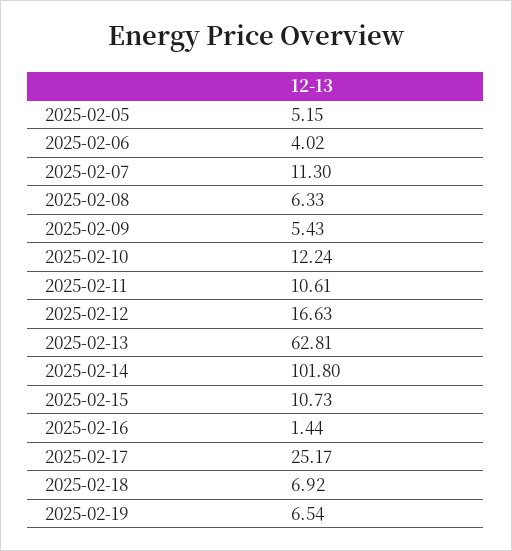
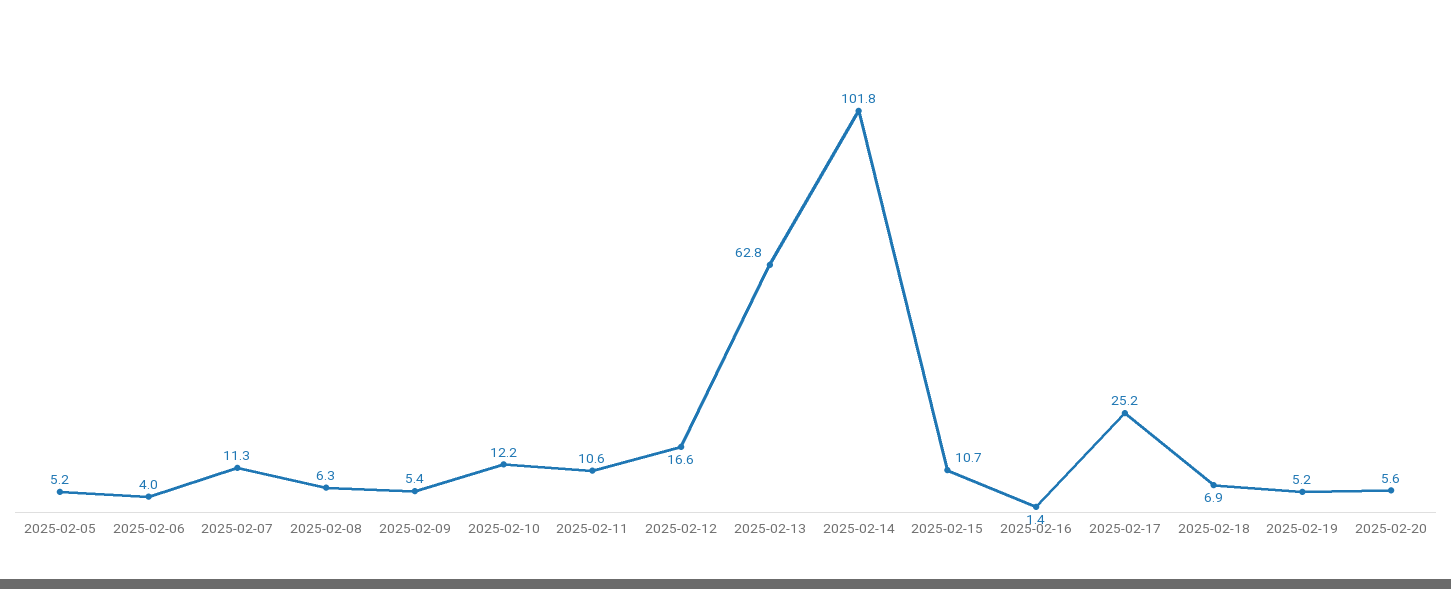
2025-02-19: 6.54 -> 5.2
2025-02-20: none -> 5.6

